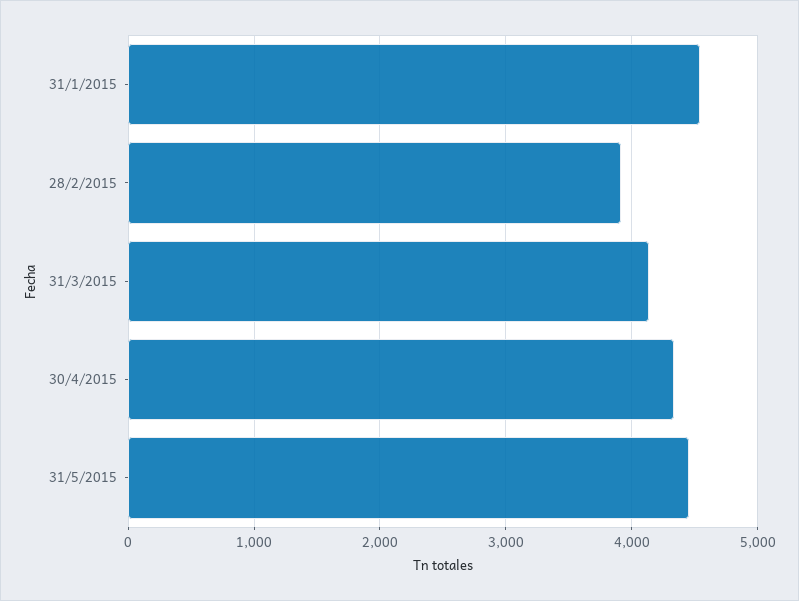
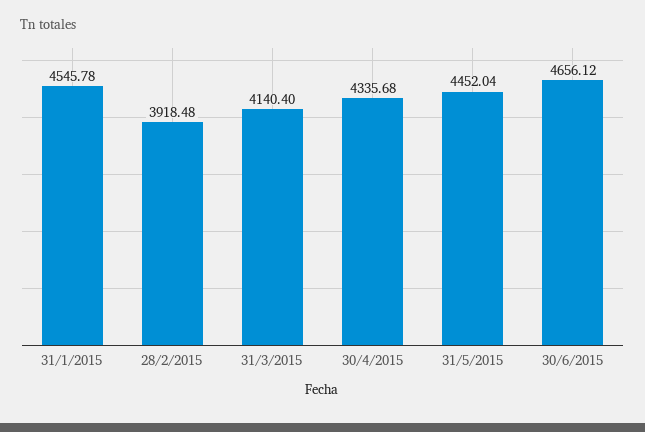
30/6/2015: none -> 4656.12

